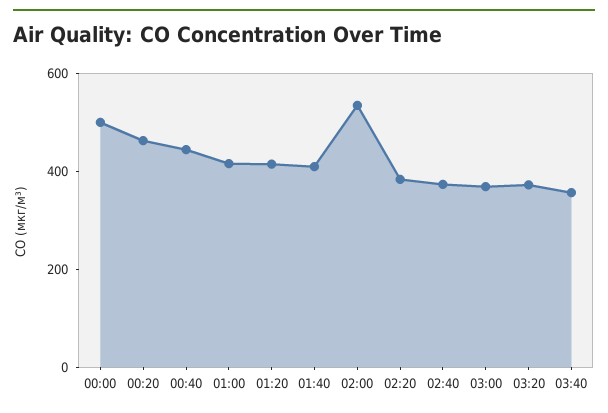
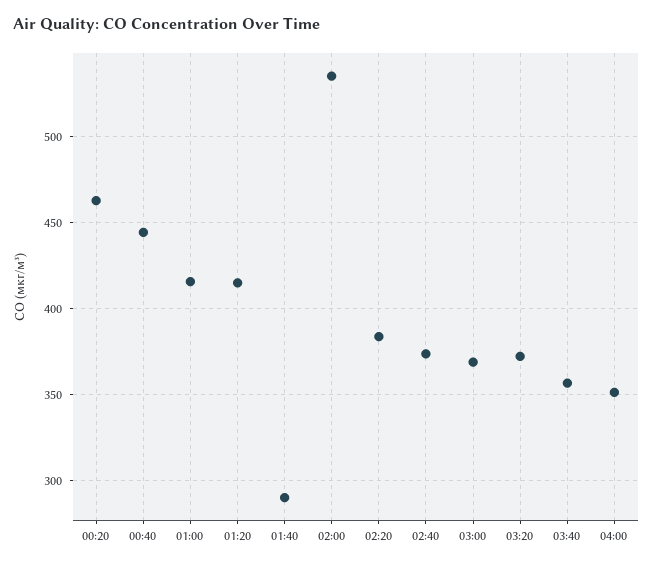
00:00: 500 -> none
01:40: 400 -> 290
04:00: none -> 350

